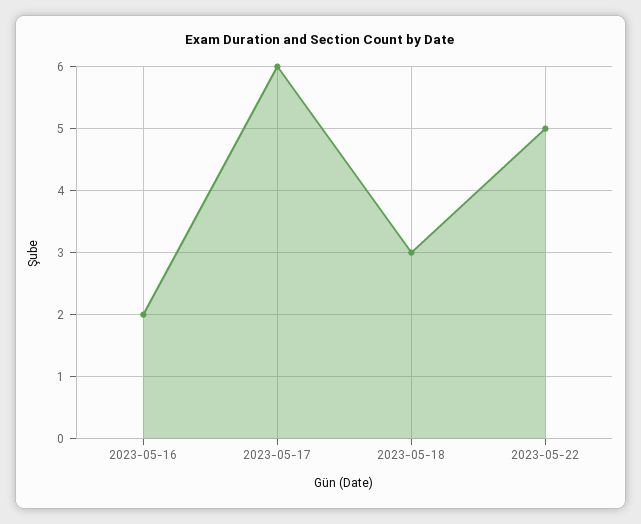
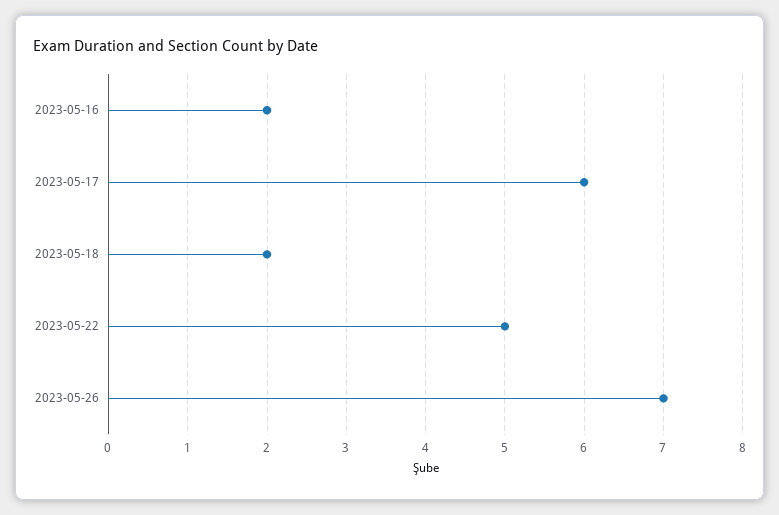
2023-05-18: 3 -> 2
2023-05-26: none -> 7

